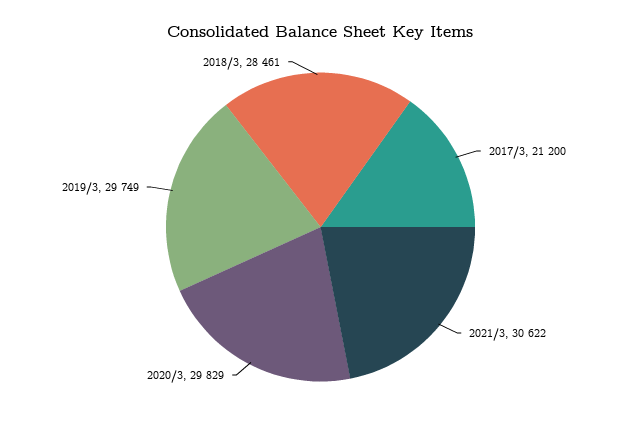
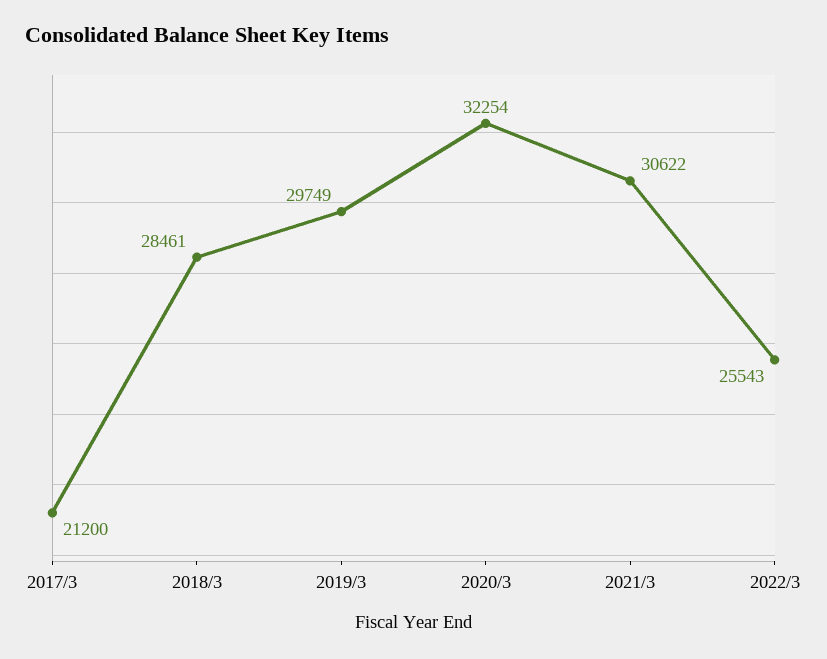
2020/3: 29829 -> 32254
2022/3: none -> 25543

